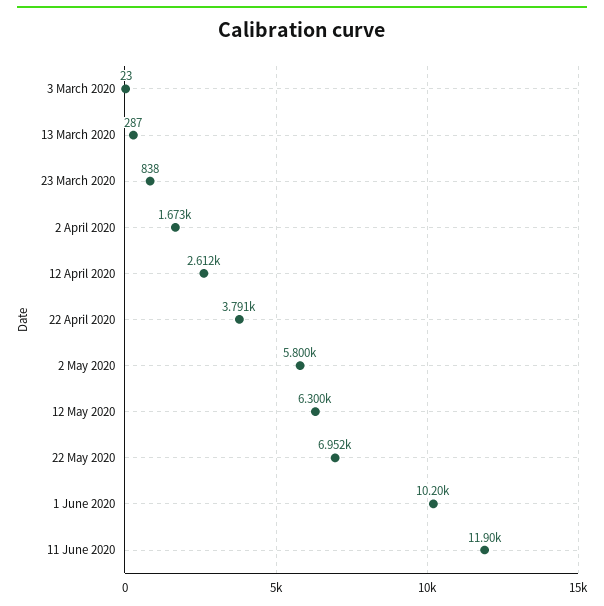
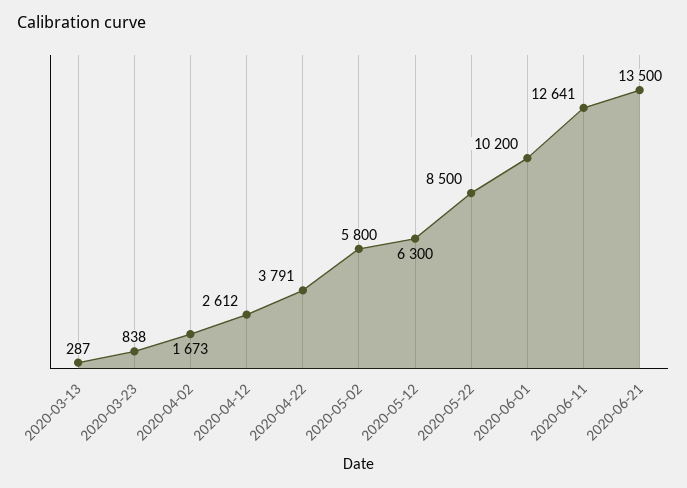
3 March 2020: 23 -> none
22 May 2020: 6952 -> 8500
11 June 2020: 11900 -> 12641
2020-06-21: none -> 13500

